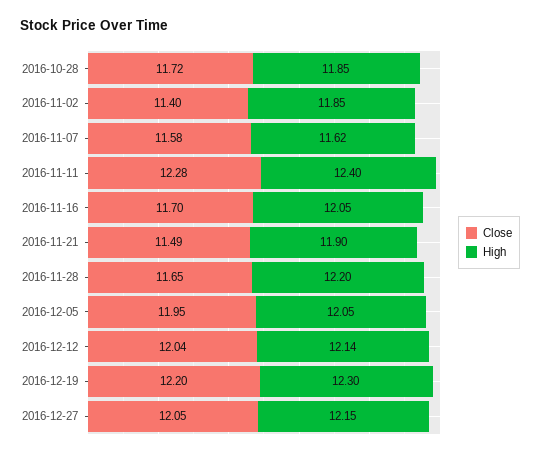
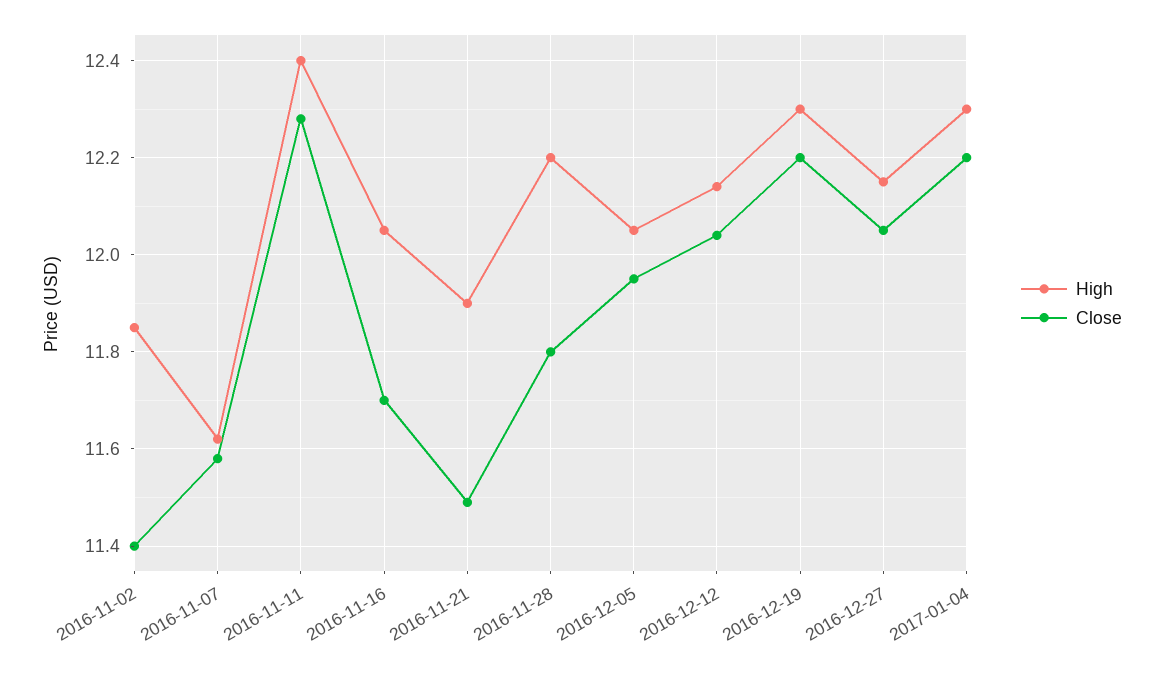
Close, 2016-10-28: 11.72 -> none
High, 2016-10-28: 11.85 -> none
Close, 2016-11-28: 11.65 -> 11.8
High, 2017-01-04: none -> 12.3
Close, 2017-01-04: none -> 12.2

